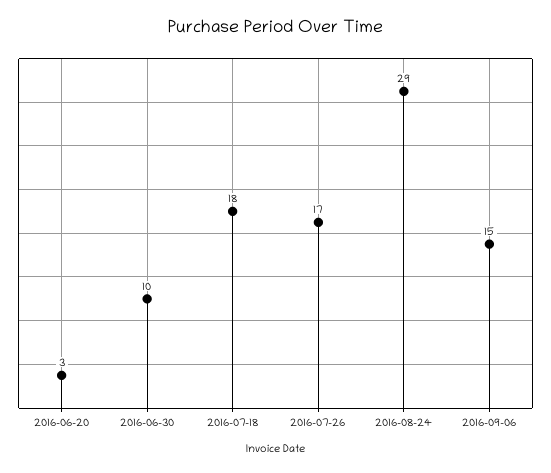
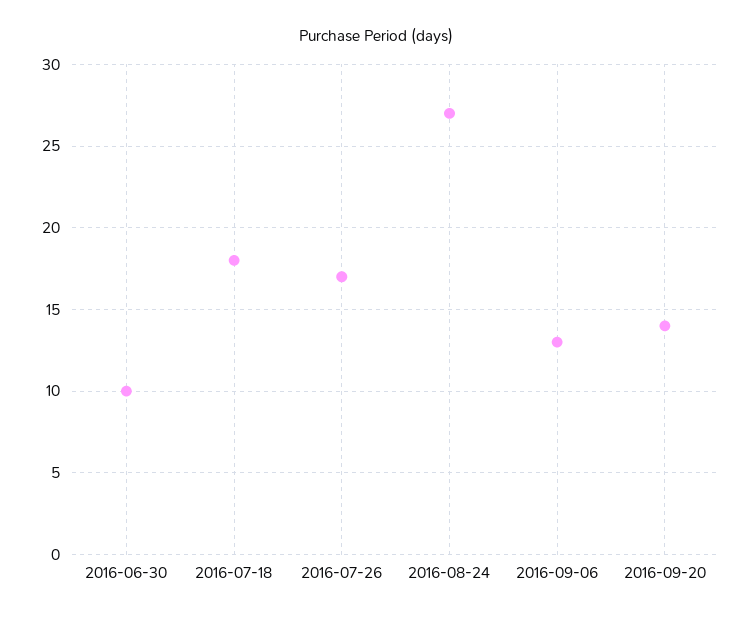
2016-06-20: 3 -> none
2016-08-24: 29 -> 27
2016-09-06: 15 -> 13
2016-09-20: none -> 14

